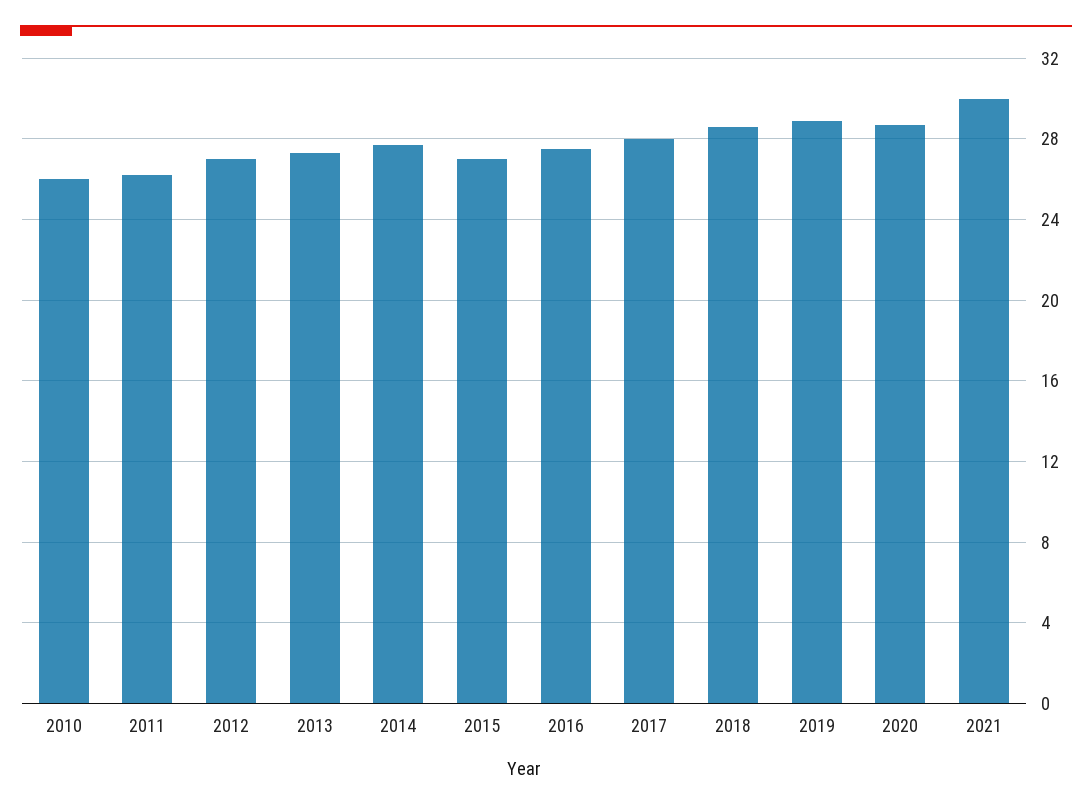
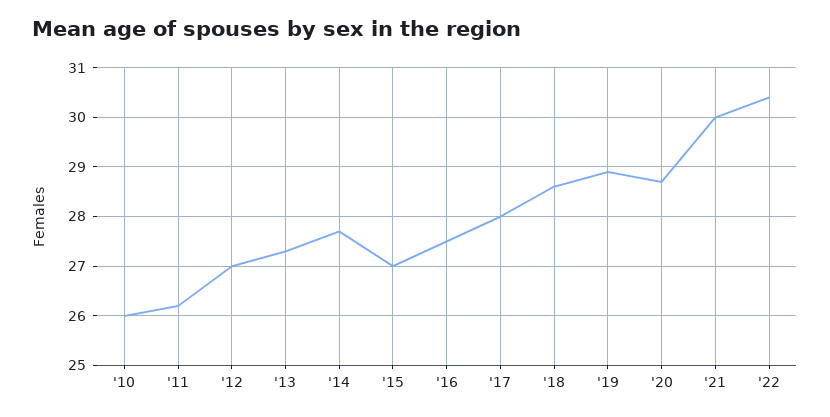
'22: none -> 30.5

